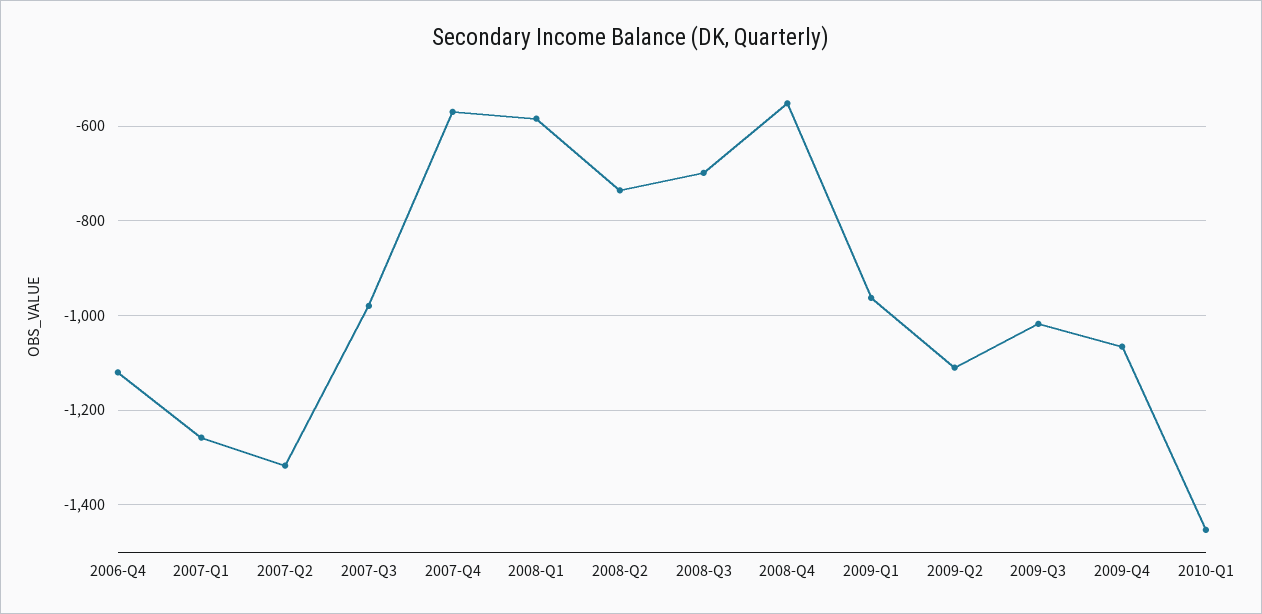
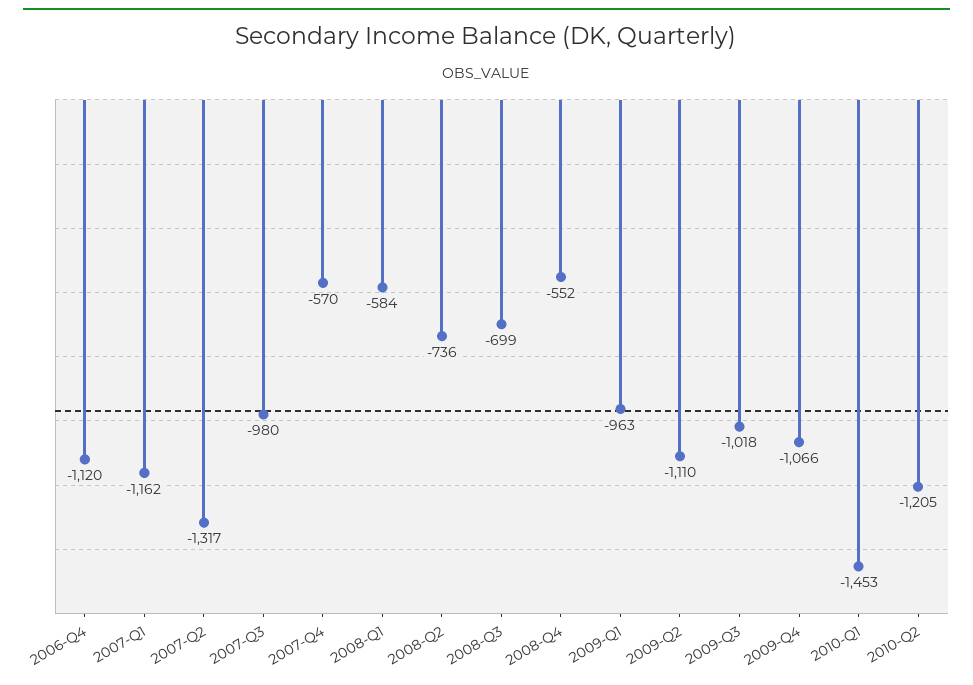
2007-Q1: -1260 -> -1162
2010-Q2: none -> -1205

